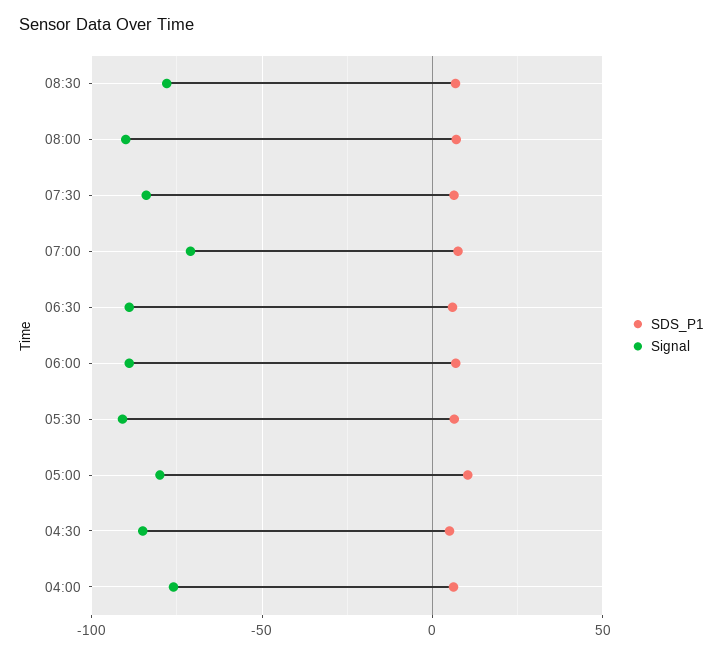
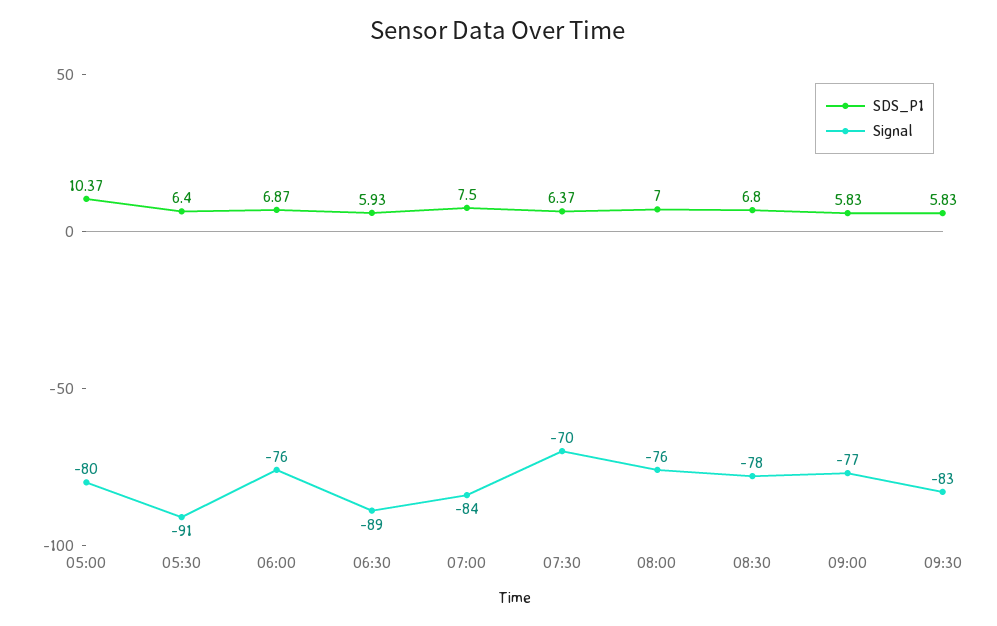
Signal, 08:00: -90 -> -76
Signal, 07:30: -85 -> -70
Signal, 07:00: -70 -> -84
Signal, 06:00: -90 -> -76
SDS_P1, 04:30: 5 -> none
Signal, 04:30: -85 -> none
SDS_P1, 04:00: 5 -> none
Signal, 04:00: -75 -> none
SDS_P1, 09:00: none -> 5.83
Signal, 09:00: none -> -77
SDS_P1, 09:30: none -> 5.83
Signal, 09:30: none -> -83

